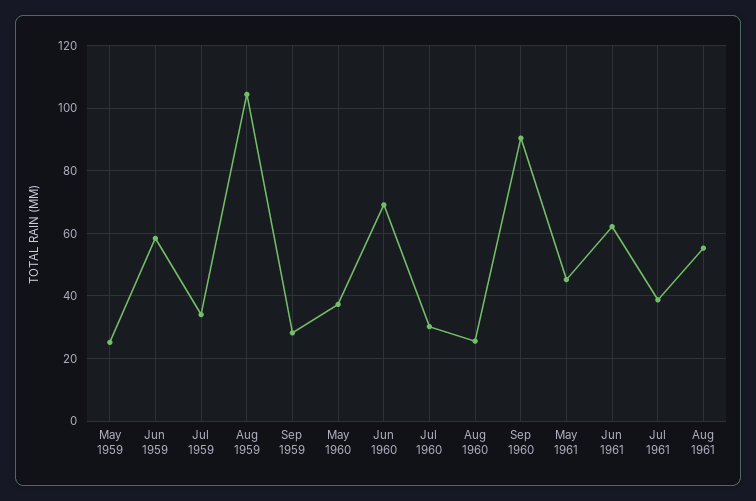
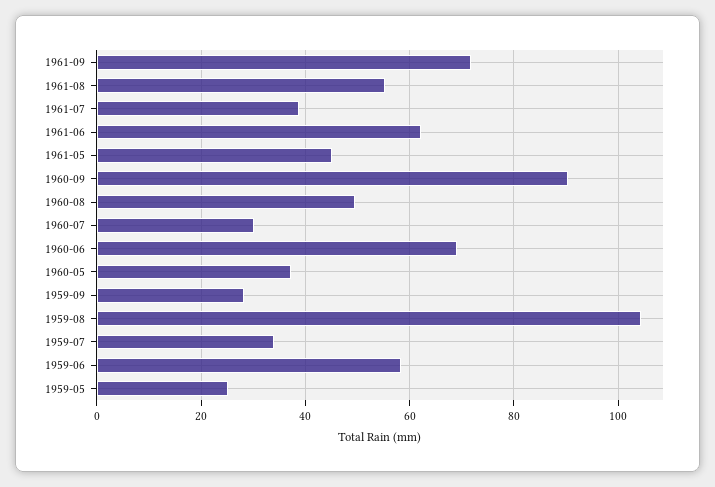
Aug 1960: 26 -> 50
1961-09: none -> 72

